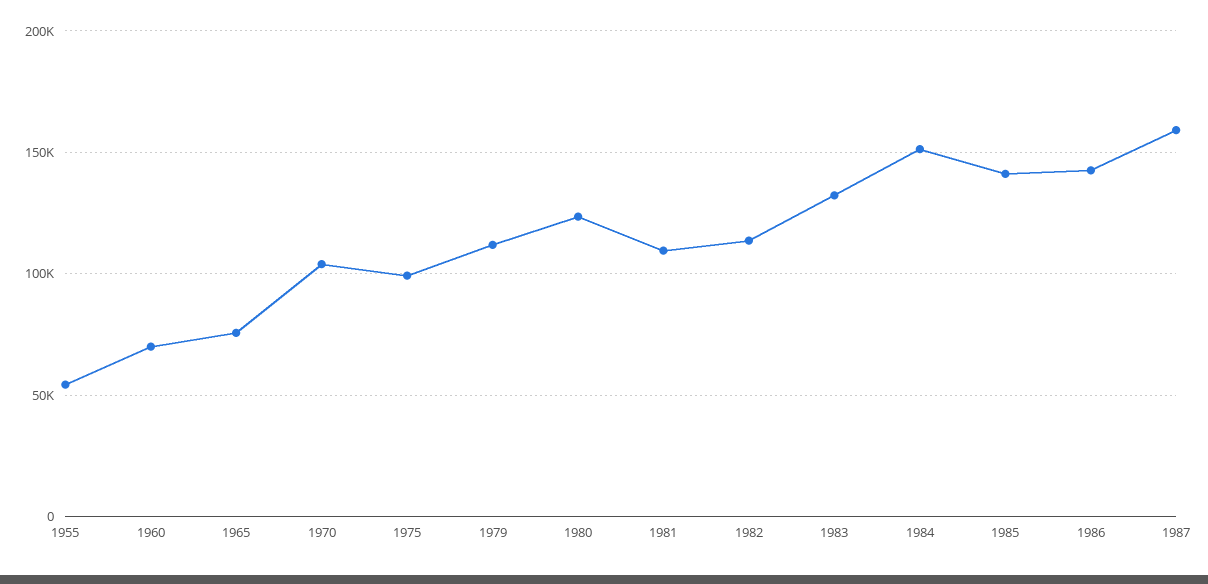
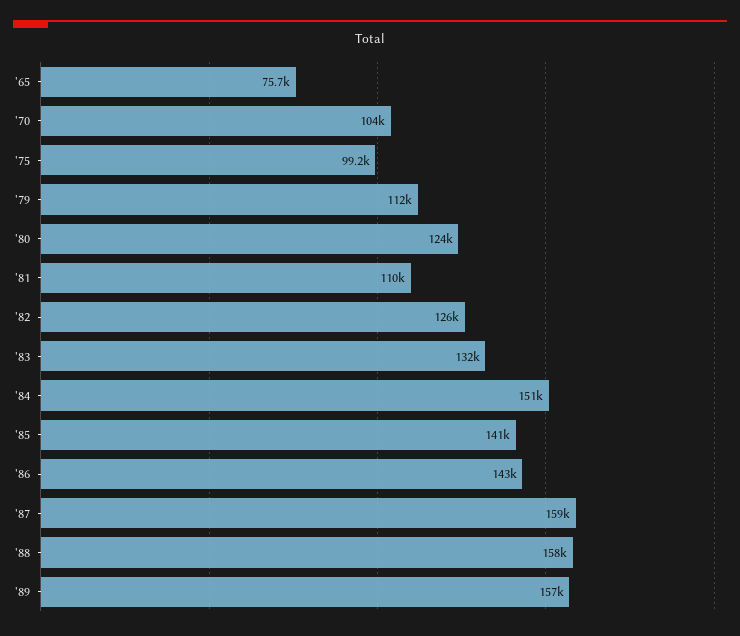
1955: 55000 -> none
1960: 70000 -> none
1982: 115000 -> 126000
'88: none -> 158000
'89: none -> 157000

